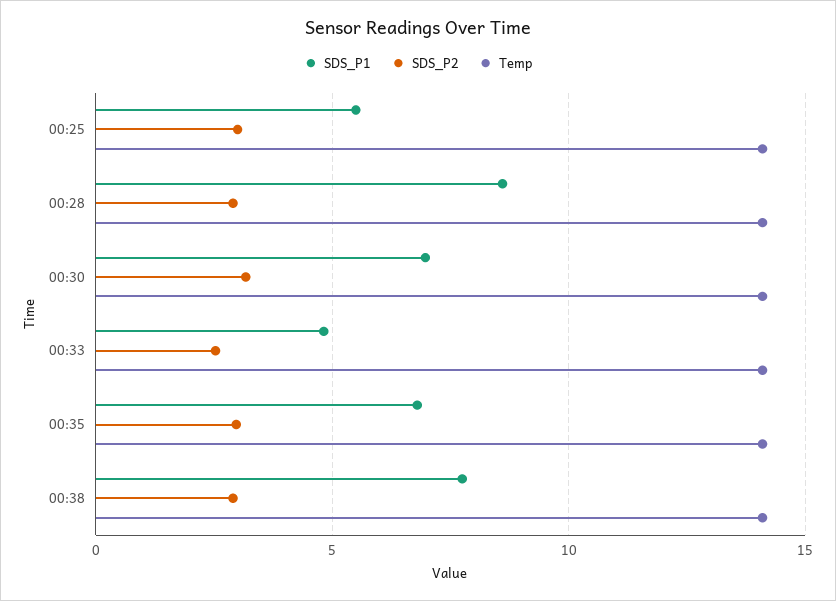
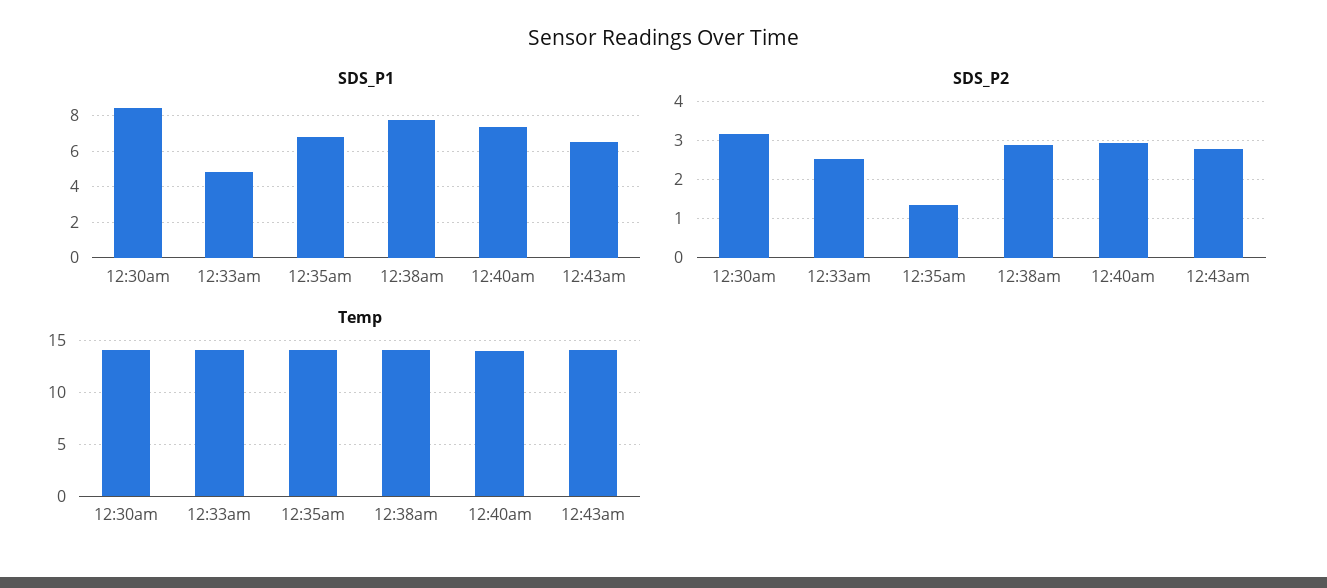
SDS_P1, 00:25: 5.5 -> none
SDS_P2, 00:25: 3 -> none
Temp, 00:25: 14 -> none
SDS_P1, 00:28: 8.5 -> none
SDS_P2, 00:28: 3 -> none
Temp, 00:28: 14 -> none
SDS_P1, 00:30: 7 -> 8.5
SDS_P2, 00:35: 3 -> 1.4
SDS_P1, 12:40am: none -> 7.5
SDS_P1, 12:43am: none -> 6.5
SDS_P2, 12:40am: none -> 3
SDS_P2, 12:43am: none -> 2.8
Temp, 12:40am: none -> 14
Temp, 12:43am: none -> 14

